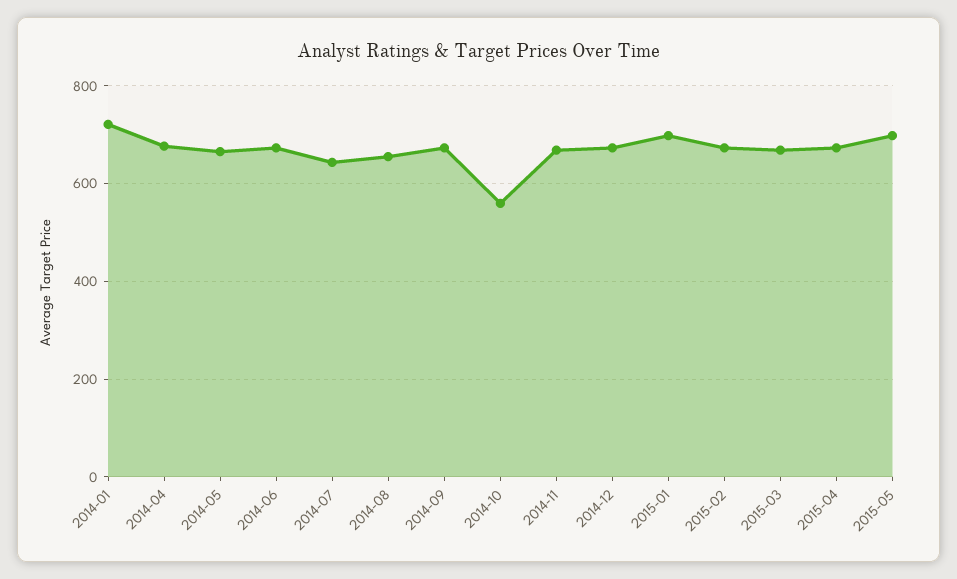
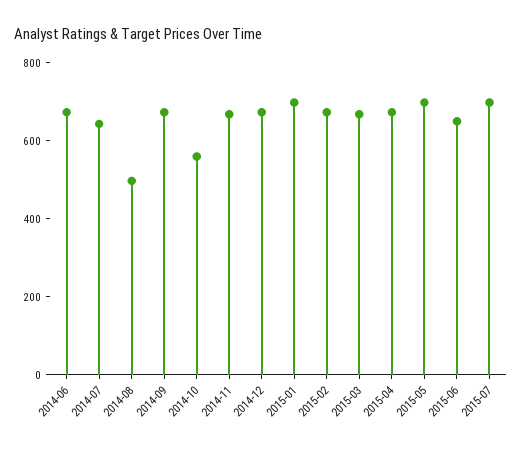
2014-01: 720 -> none
2014-04: 680 -> none
2014-05: 660 -> none
2014-08: 660 -> 500
2015-06: none -> 650
2015-07: none -> 700

